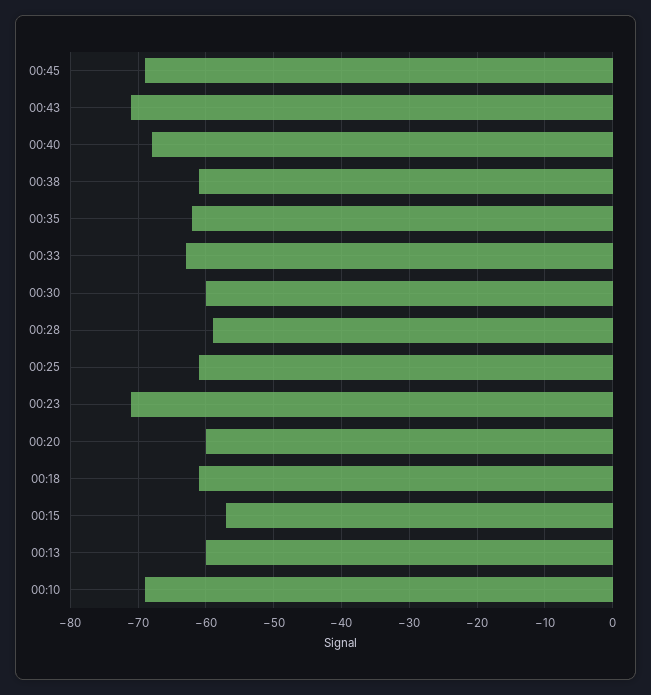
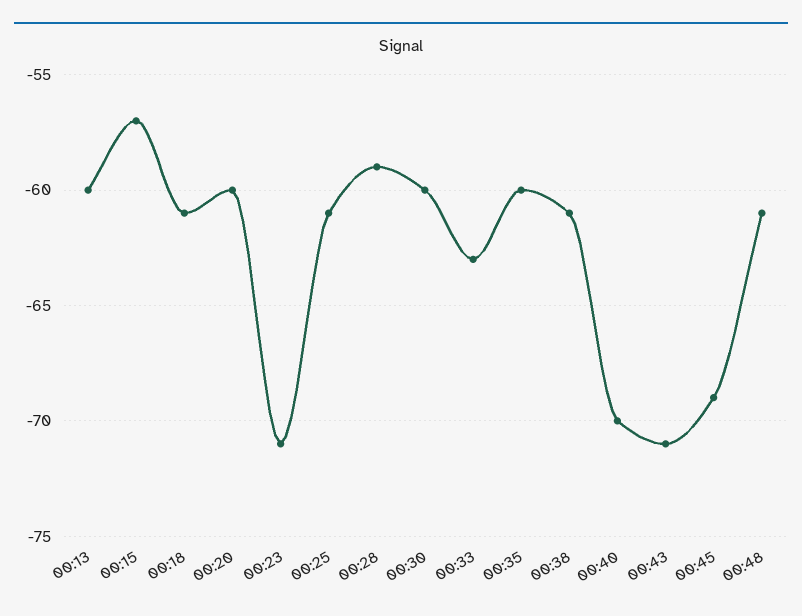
00:40: -68 -> -70
00:35: -62 -> -60
00:10: -69 -> none
00:48: none -> -61

